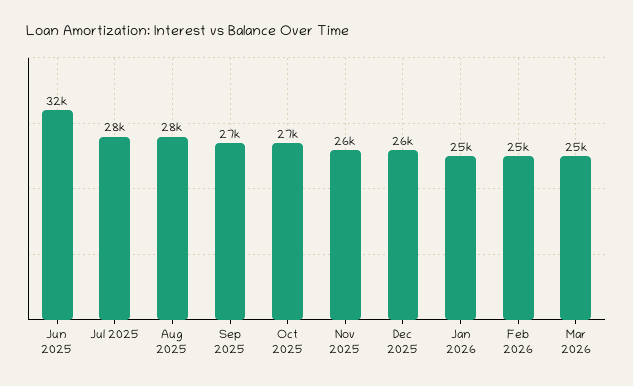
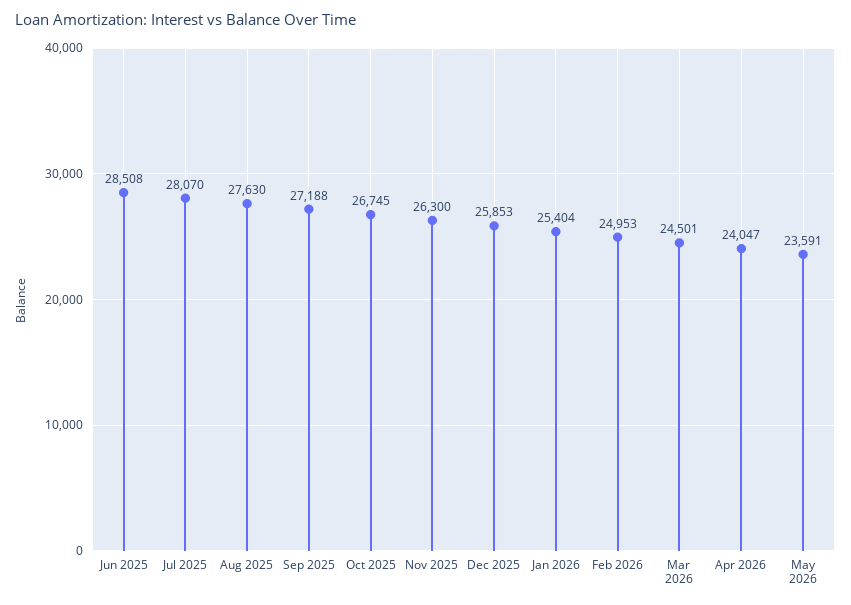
Jun 2025: 32000 -> 28508
Apr 2026: none -> 24047
May 2026: none -> 23591

